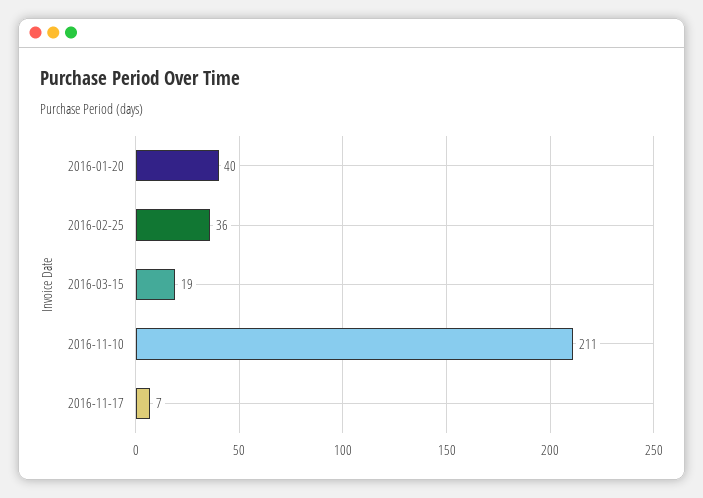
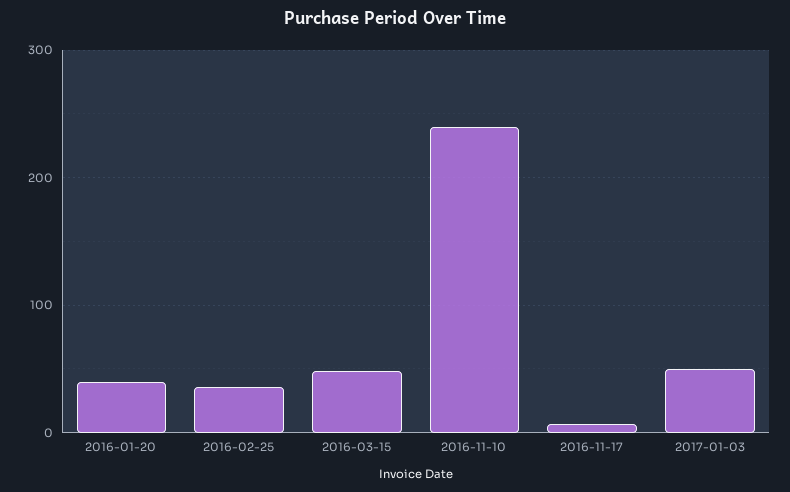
2016-03-15: 19 -> 50
2016-11-10: 211 -> 240
2017-01-03: none -> 50

